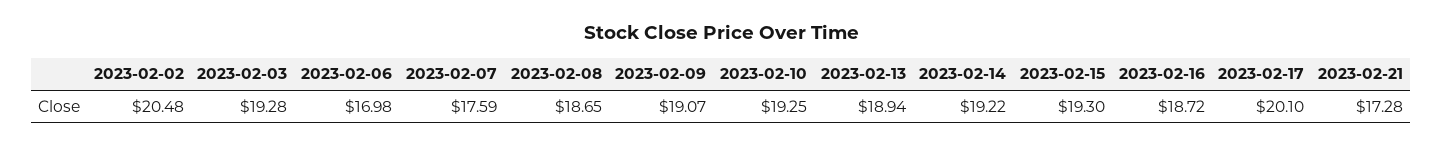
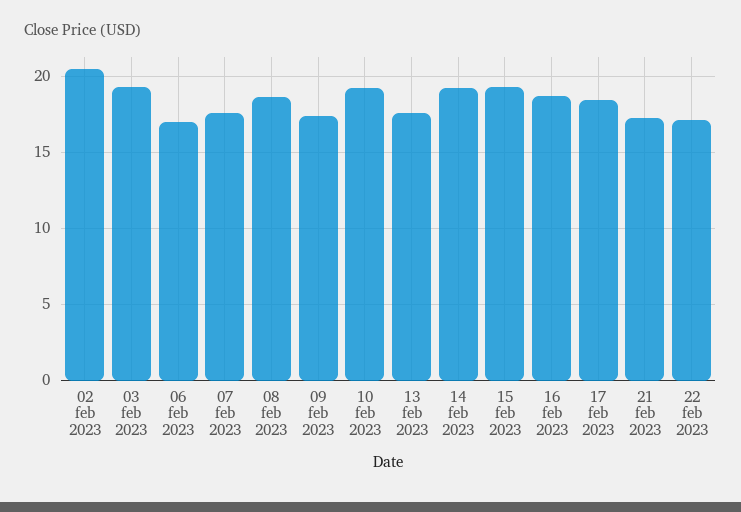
2023-02-09: 19.07 -> 17.5
2023-02-13: 18.94 -> 17.5
2023-02-17: 20.1 -> 18.5
22 feb 2023: none -> 17

